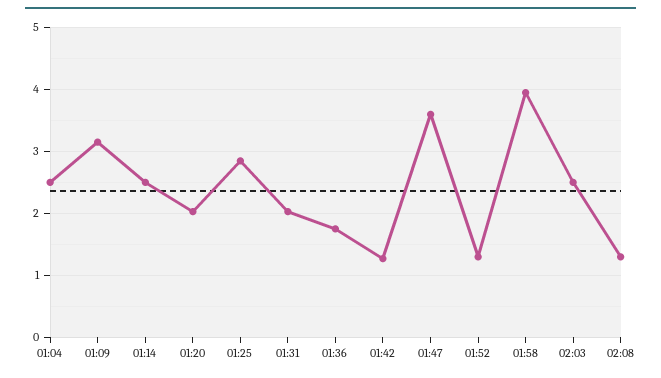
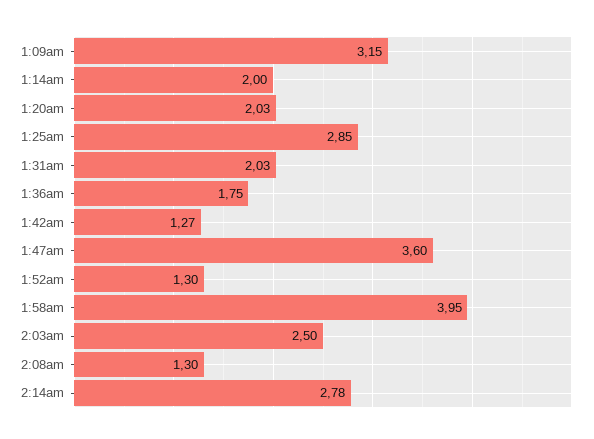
01:04: 2.5 -> none
01:14: 2.5 -> 2
2:14am: none -> 2.78

